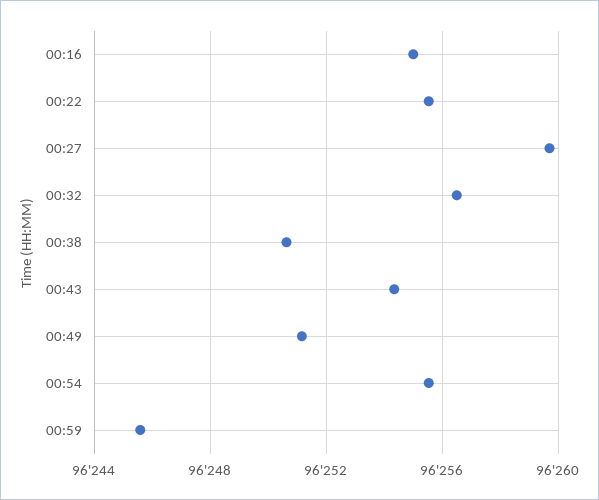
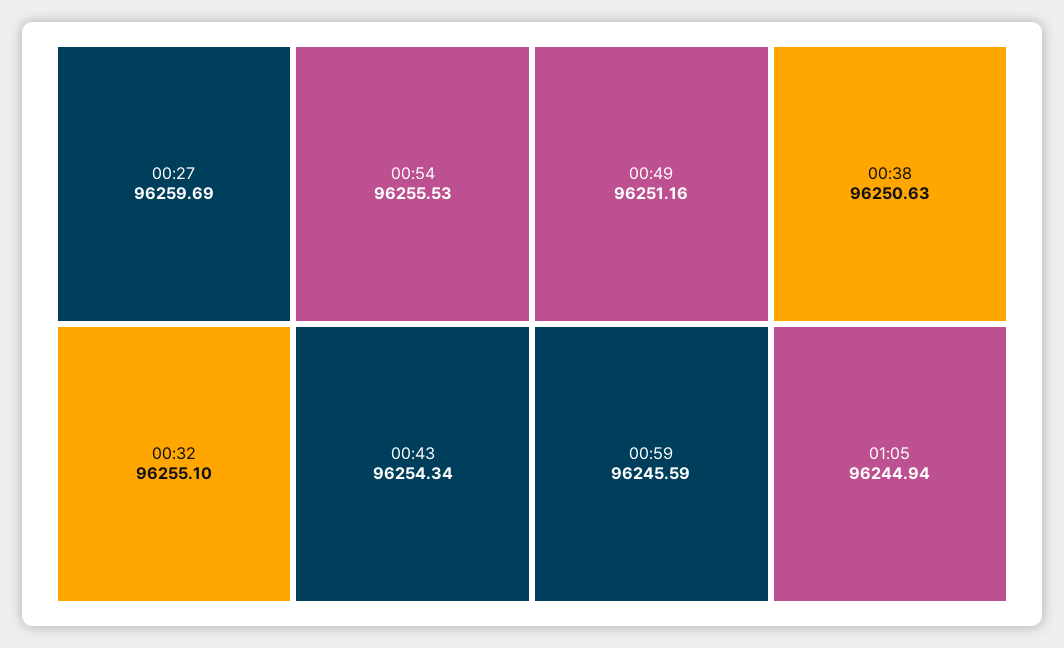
00:16: 96255 -> none
00:22: 96255.5 -> none
00:32: 96256.5 -> 96255.1
01:05: none -> 96244.94

